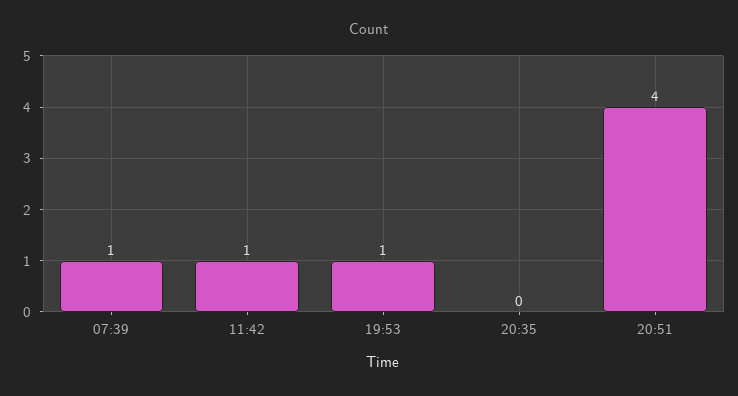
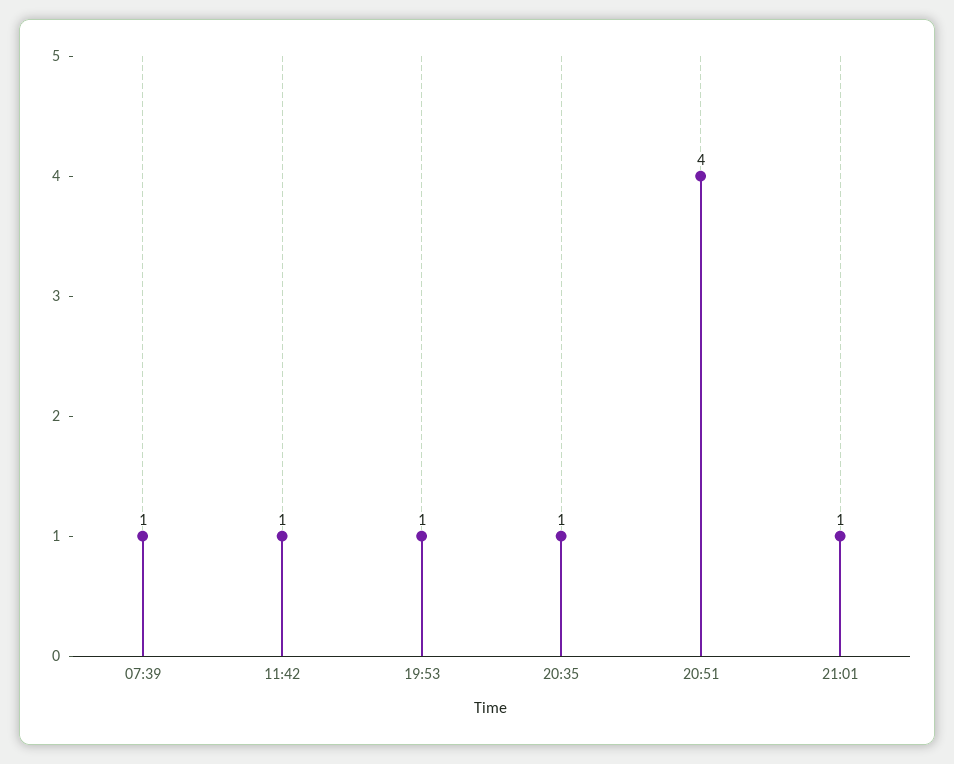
20:35: 0 -> 1
21:01: none -> 1

